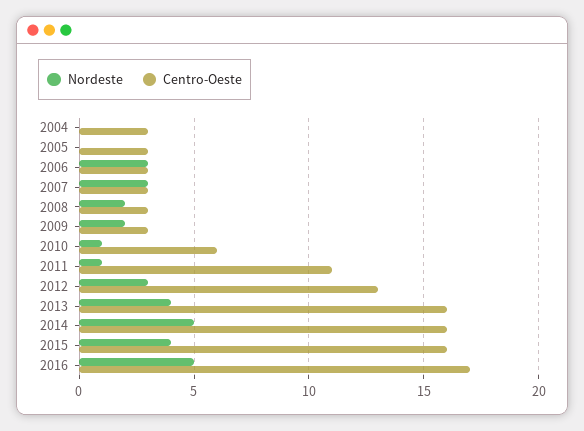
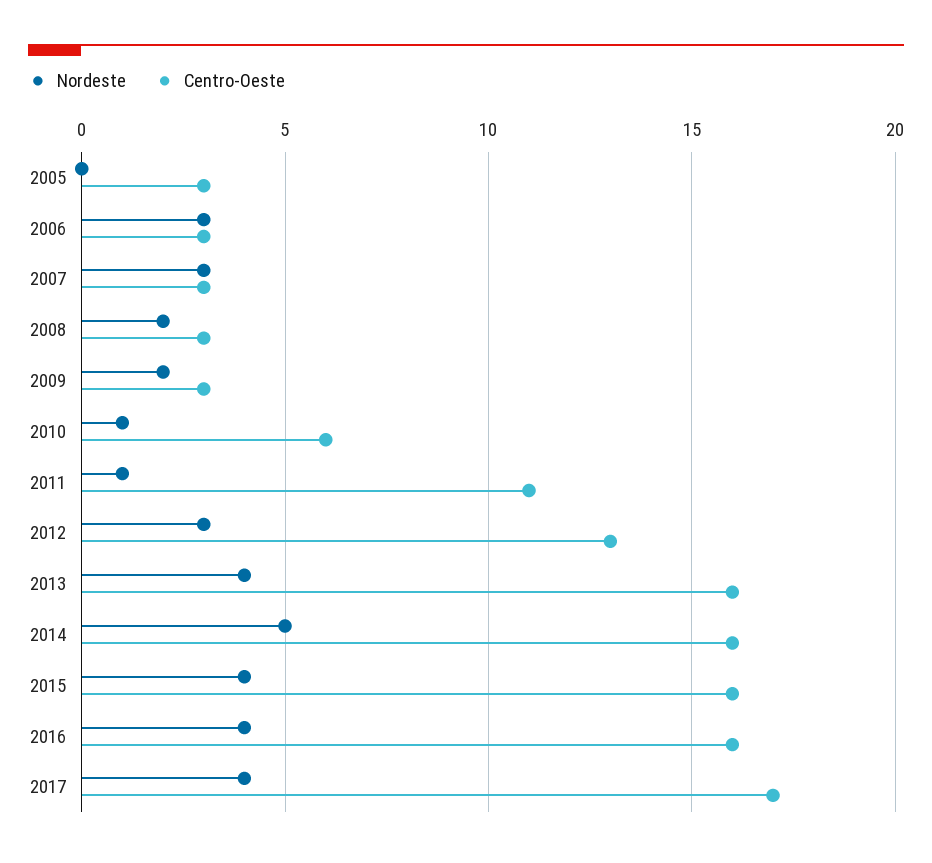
Nordeste, 2004: 0 -> none
Centro-Oeste, 2004: 3 -> none
Nordeste, 2016: 5 -> 4
Centro-Oeste, 2016: 17 -> 16
Nordeste, 2017: none -> 4
Centro-Oeste, 2017: none -> 17

